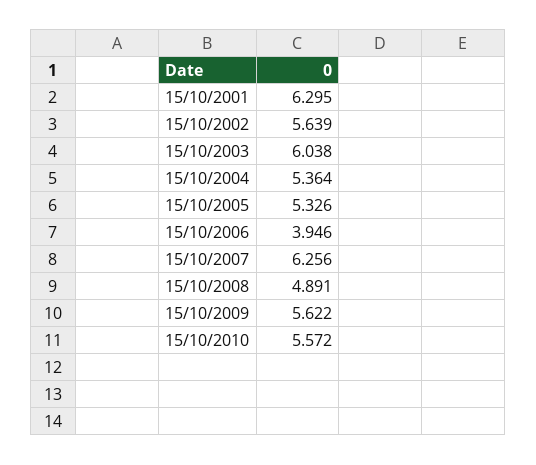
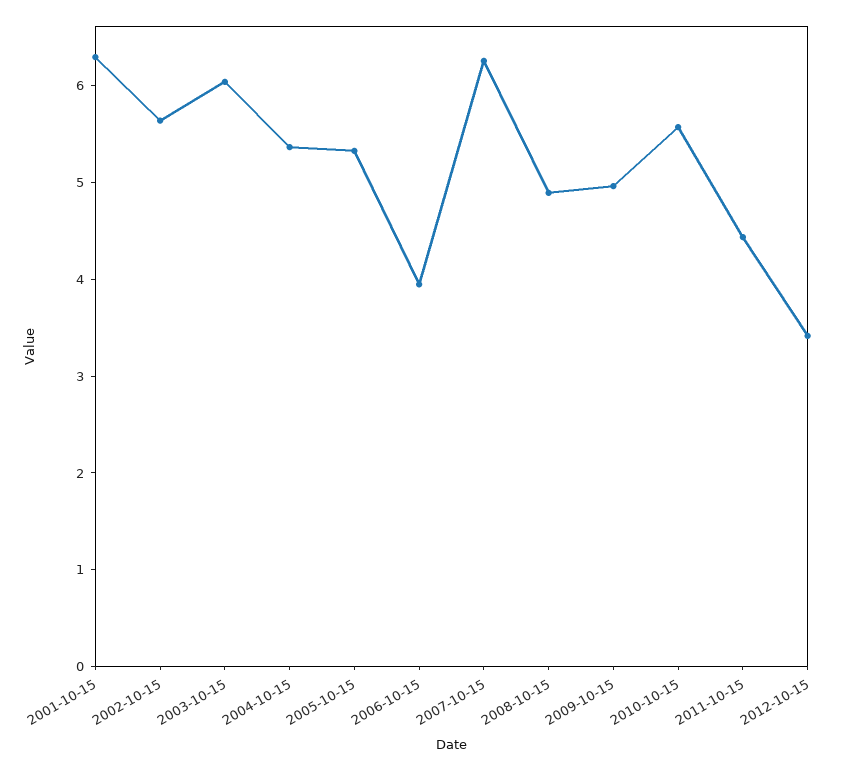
15/10/2009: 5.622 -> 5
2011-10-15: none -> 4.4
2012-10-15: none -> 3.4

